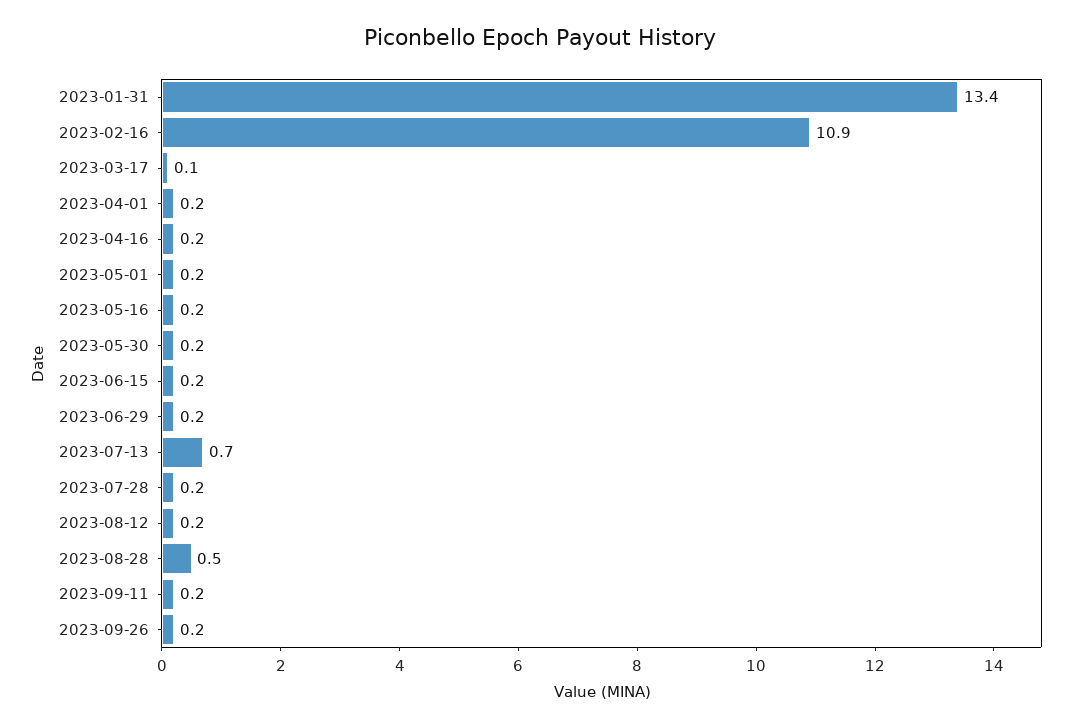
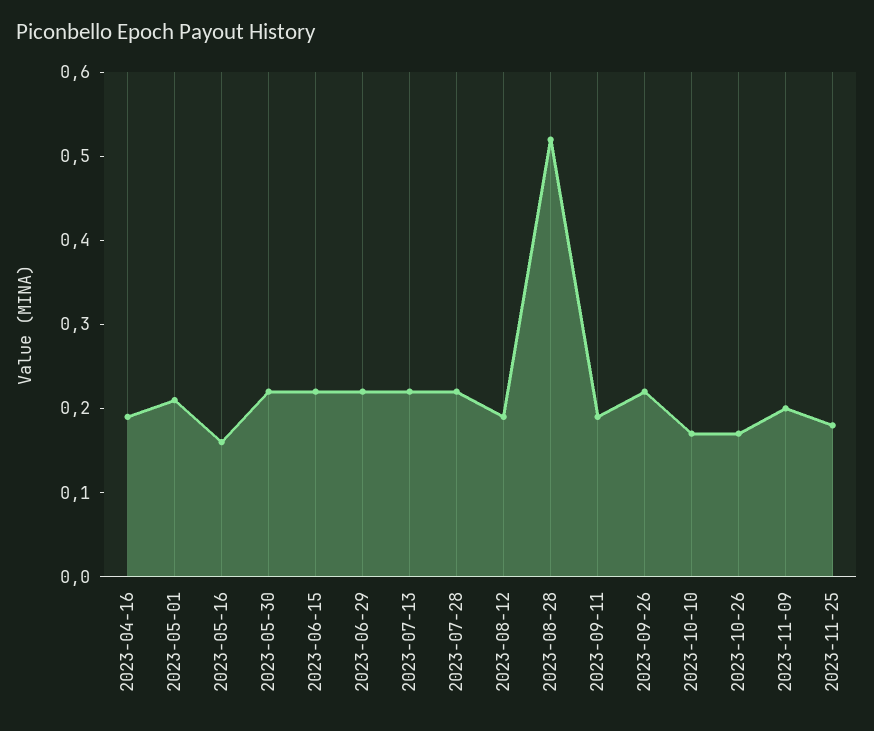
2023-01-31: 13.4 -> none
2023-02-16: 10.9 -> none
2023-03-17: 0.1 -> none
2023-04-01: 0.2 -> none
2023-07-13: 0.7 -> 0.22
2023-10-10: none -> 0.17
2023-10-26: none -> 0.17
2023-11-09: none -> 0.2
2023-11-25: none -> 0.18

